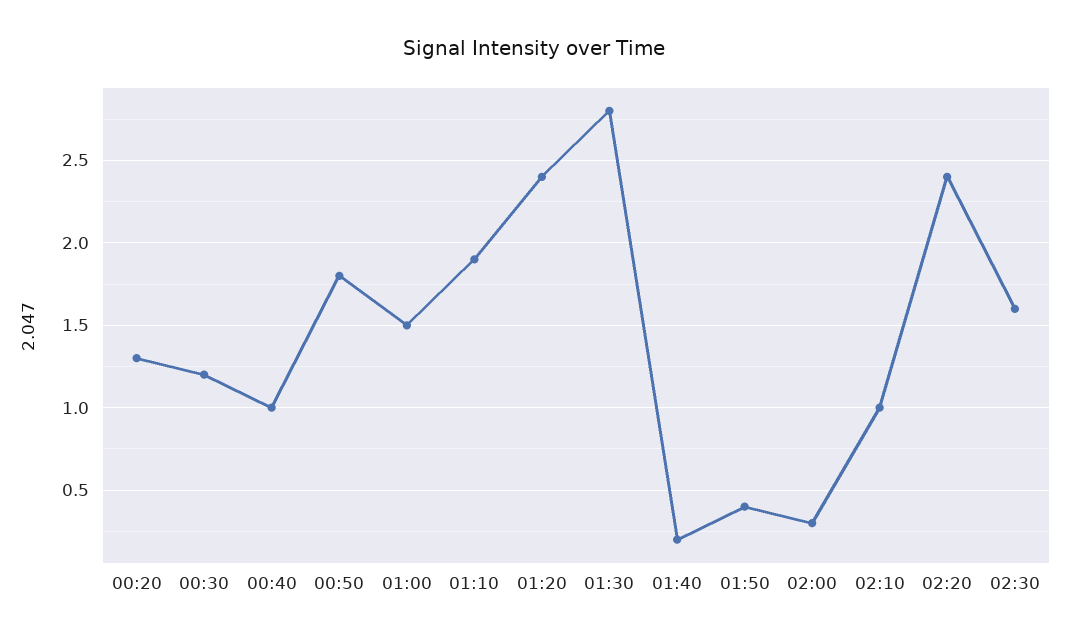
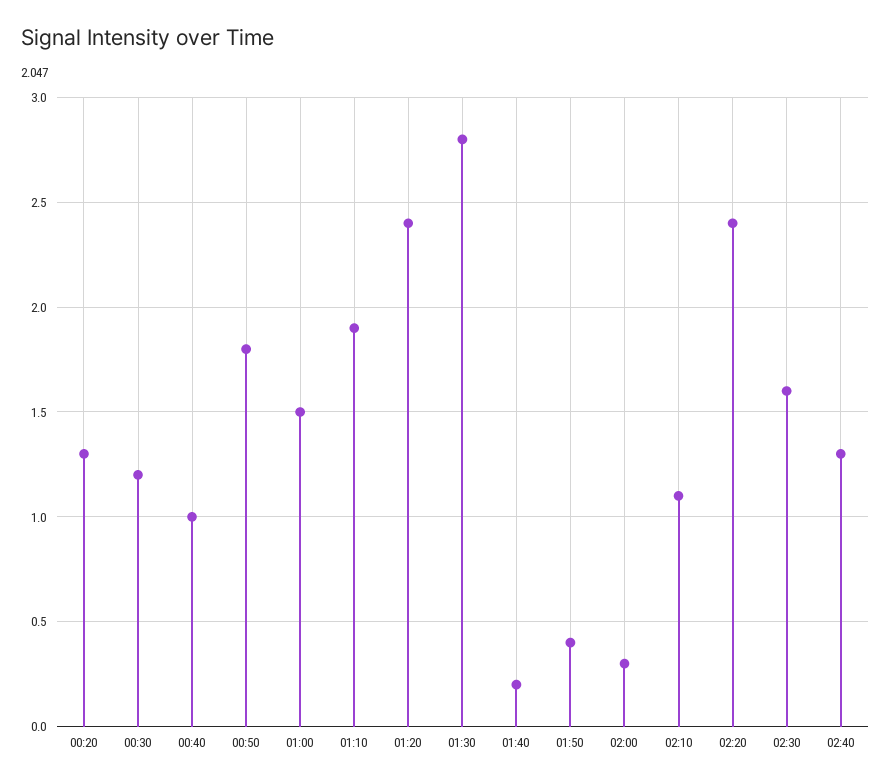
02:10: 1 -> 1.1
02:40: none -> 1.3

